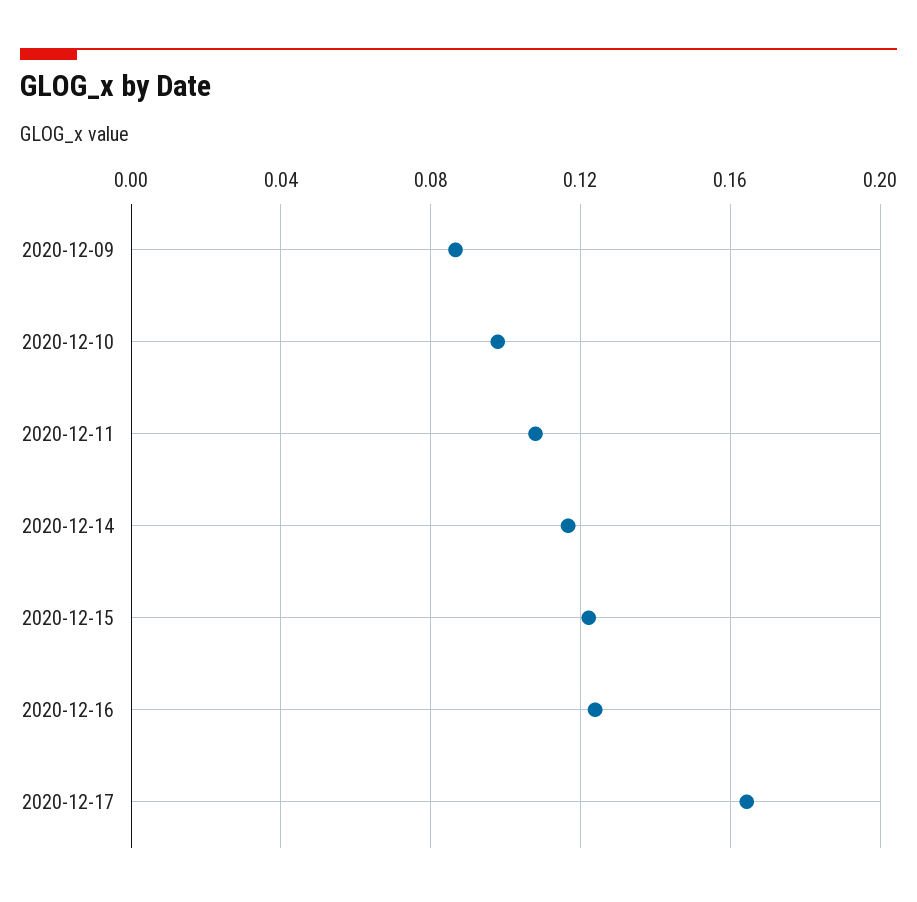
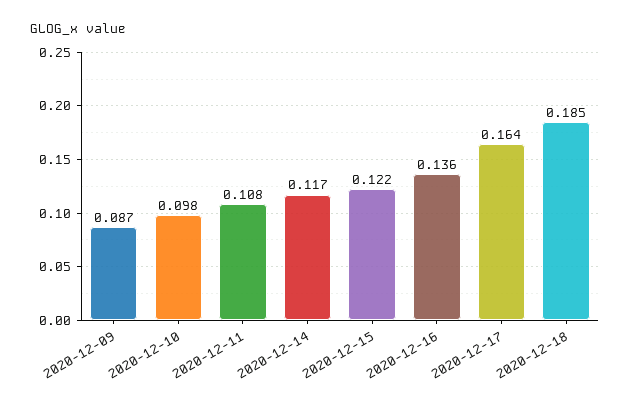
2020-12-16: 0.125 -> 0.136
2020-12-18: none -> 0.185

